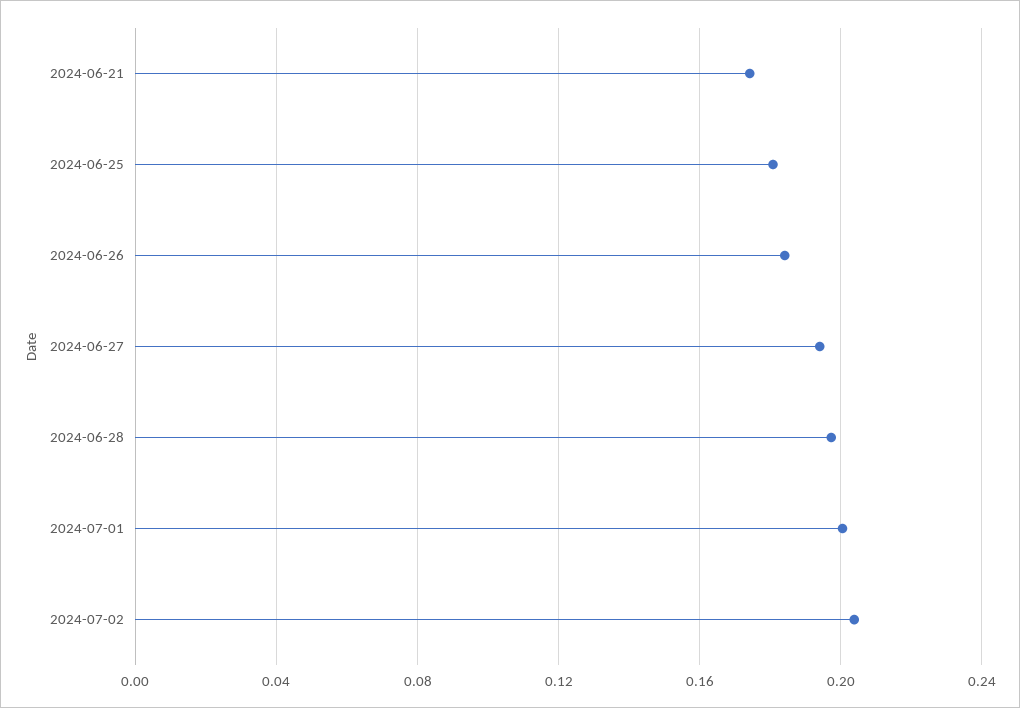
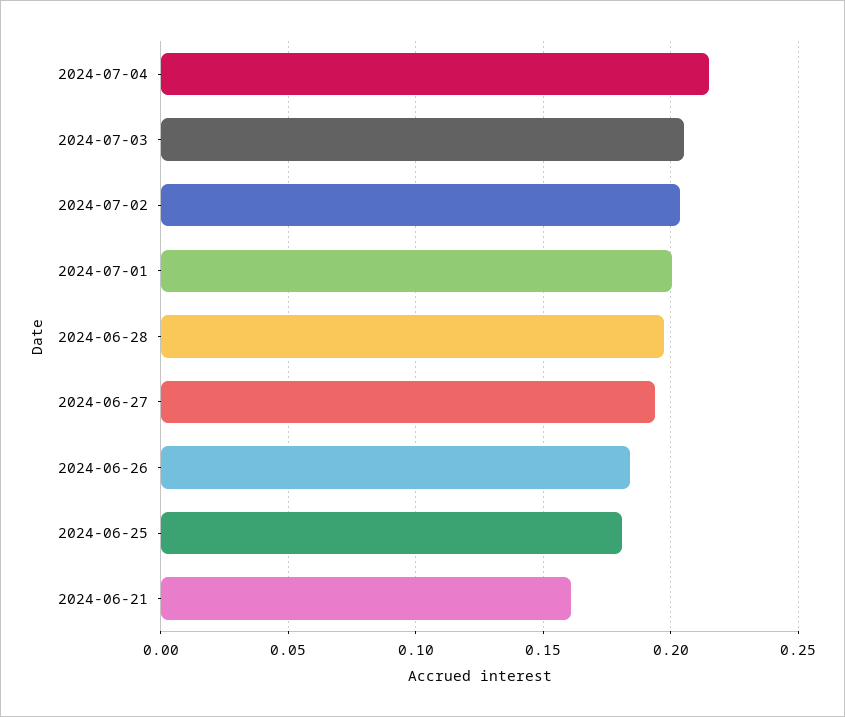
2024-06-21: 0.175 -> 0.16
2024-07-04: none -> 0.215
2024-07-03: none -> 0.205

